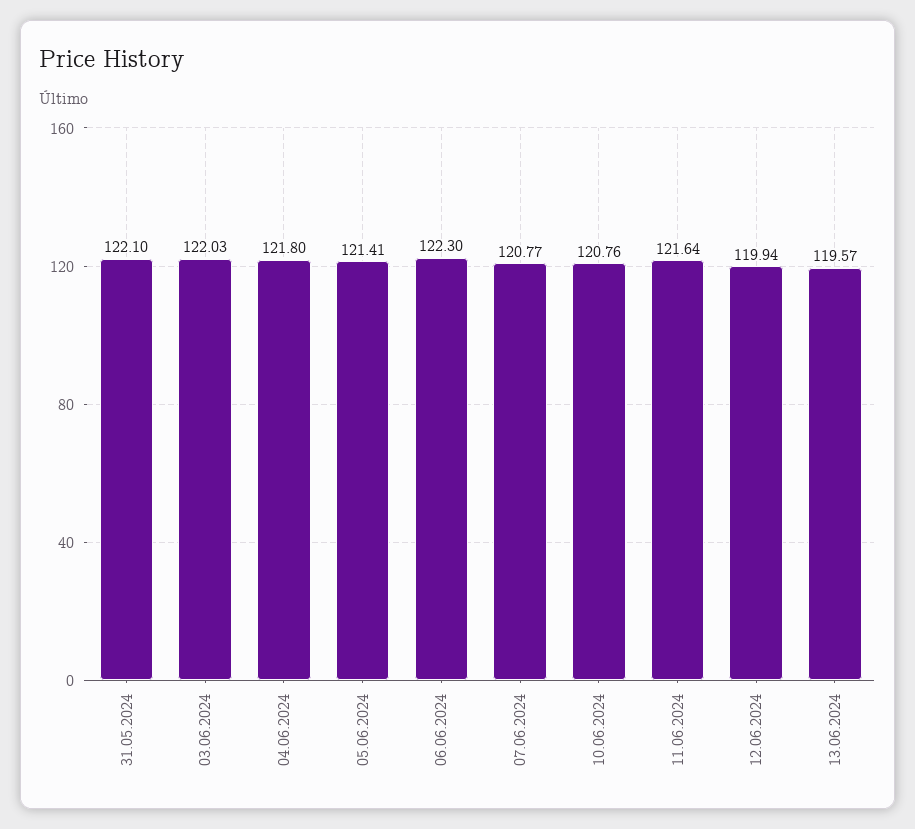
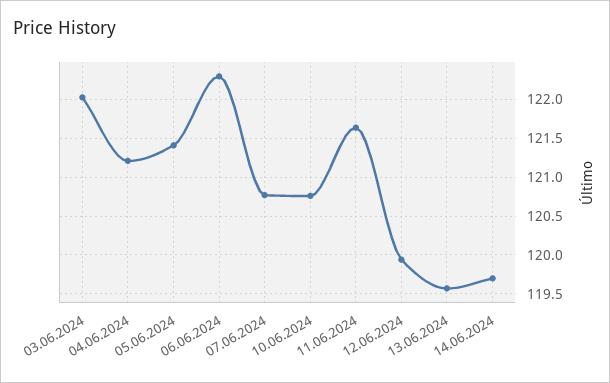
31.05.2024: 122.1 -> none
04.06.2024: 121.8 -> 121.2
14.06.2024: none -> 119.7

